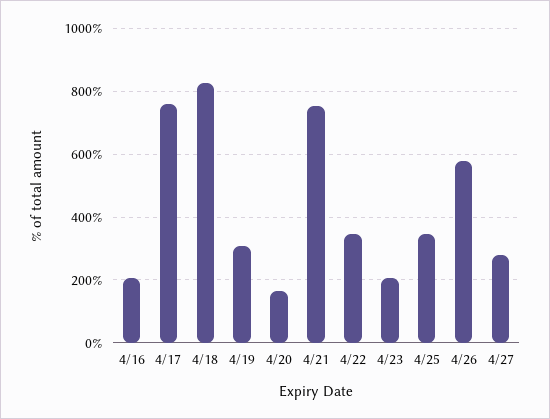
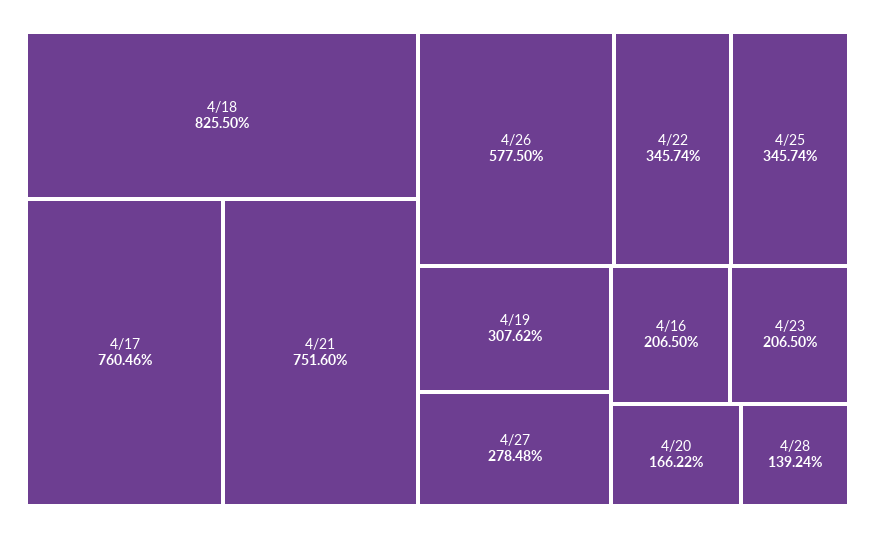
4/28: none -> 139.24

